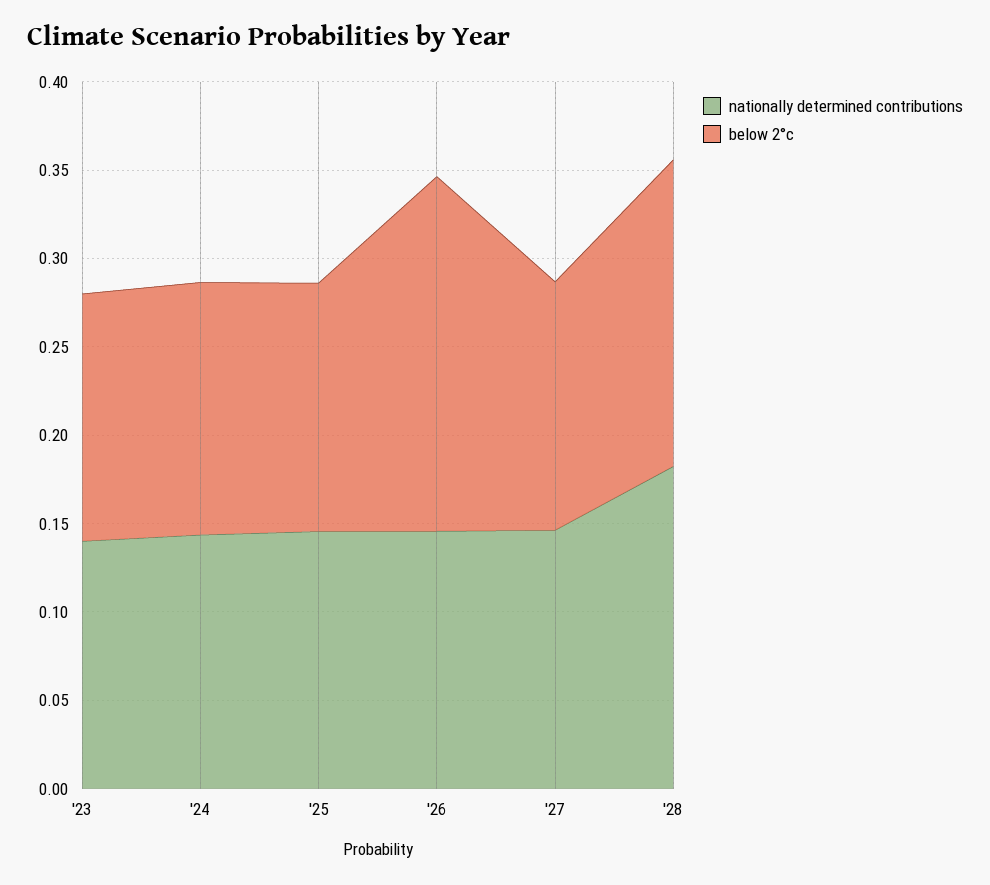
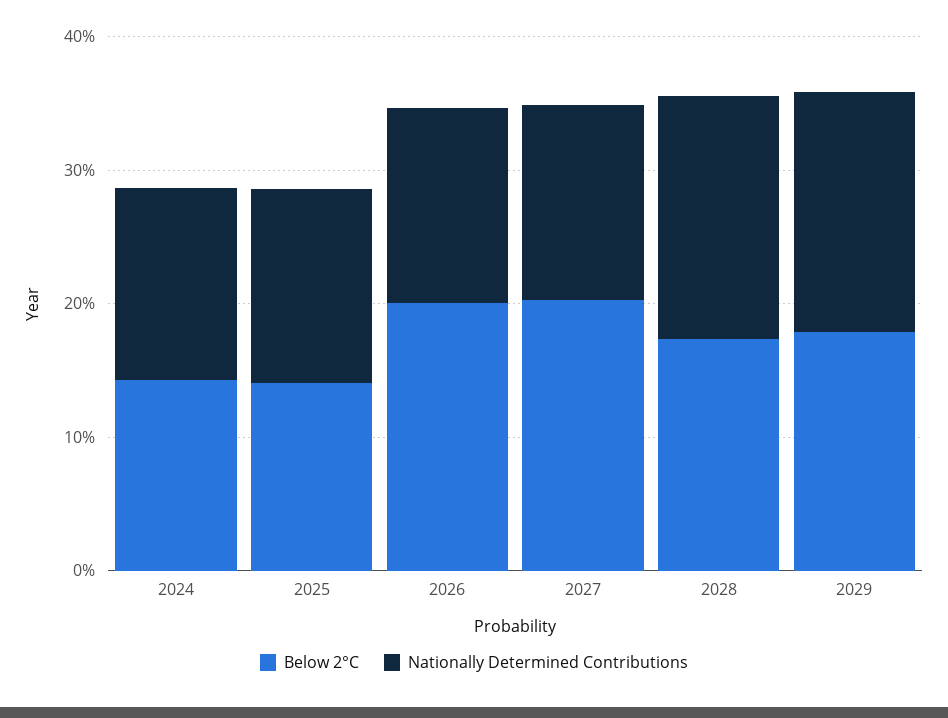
nationally determined contributions, '23: 0.14 -> none
below 2°c, '23: 0.14 -> none
below 2°c, '27: 0.14 -> 0.2
below 2°c, 2029: none -> 0.18
nationally determined contributions, 2029: none -> 0.18

